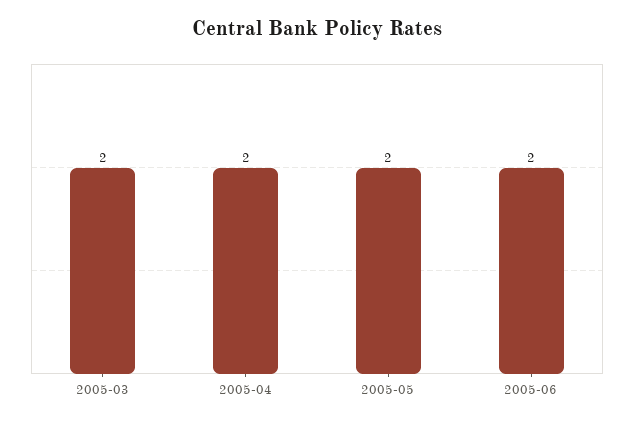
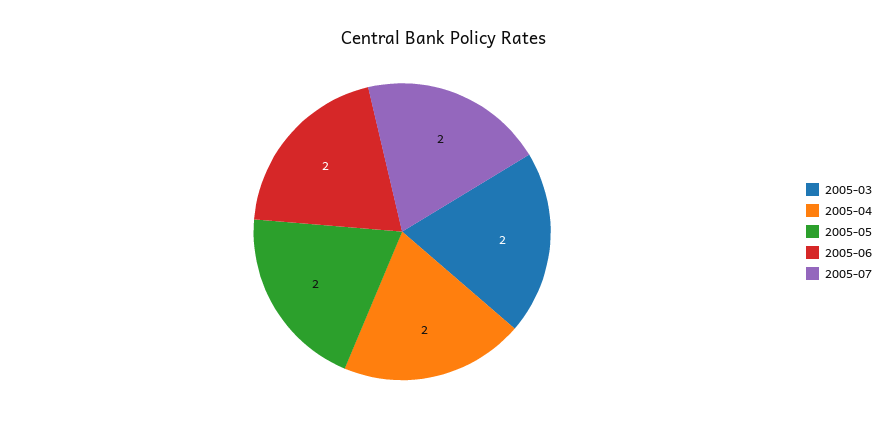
2005-07: none -> 2

